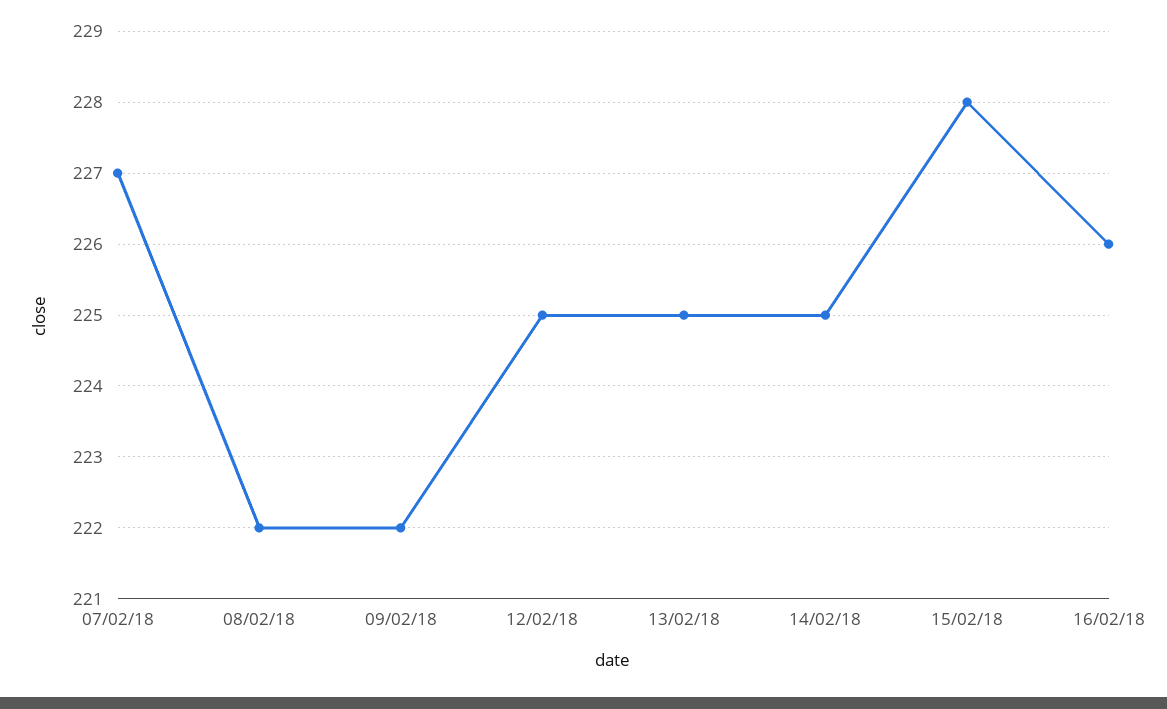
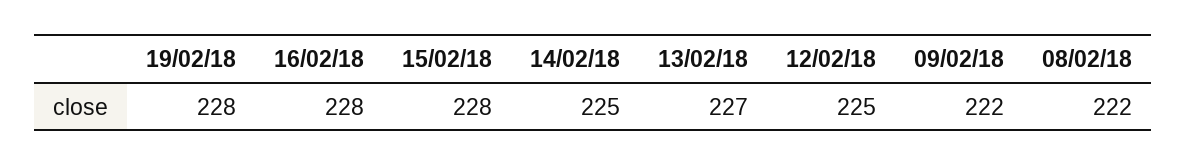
07/02/18: 227 -> none
13/02/18: 225 -> 227
16/02/18: 226 -> 228
19/02/18: none -> 228

